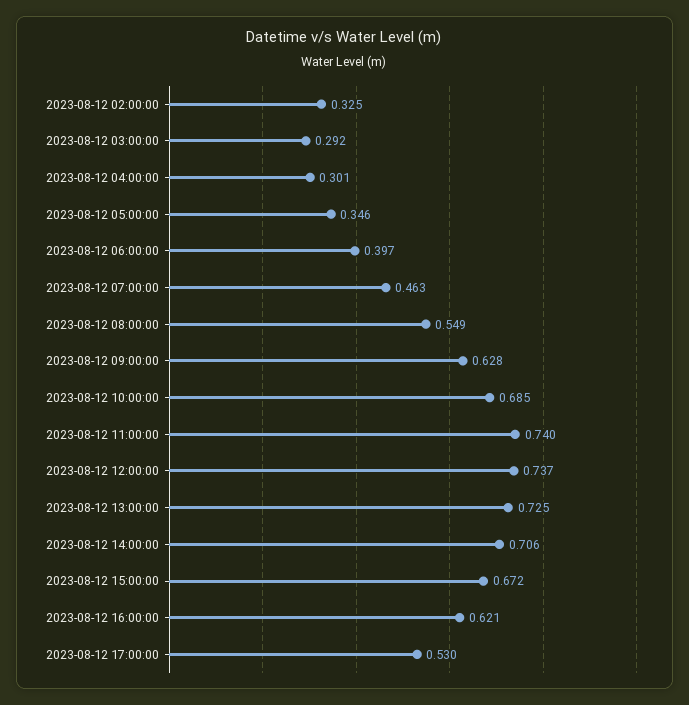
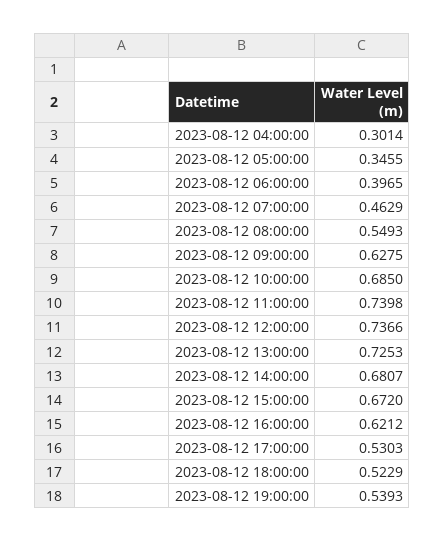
2023-08-12 02:00:00: 0.325 -> none
2023-08-12 03:00:00: 0.292 -> none
2023-08-12 14:00:00: 0.706 -> 0.6807
2023-08-12 18:00:00: none -> 0.5229
2023-08-12 19:00:00: none -> 0.5393

